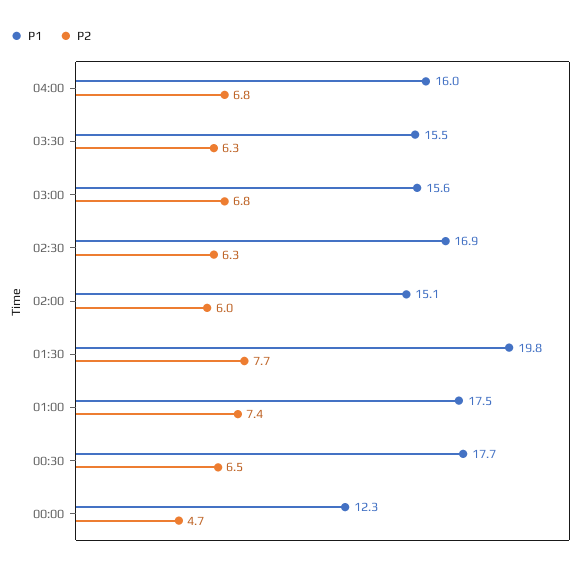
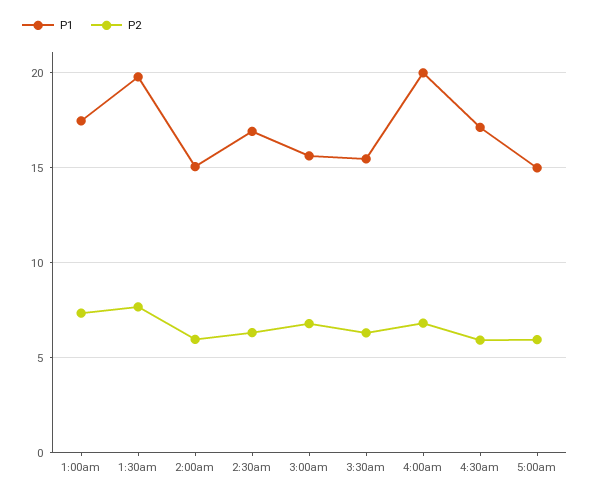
P1, 04:00: 16 -> 20
P1, 00:30: 17.7 -> none
P2, 00:30: 6.5 -> none
P1, 00:00: 12.3 -> none
P2, 00:00: 4.7 -> none
P1, 4:30am: none -> 17
P2, 4:30am: none -> 6
P1, 5:00am: none -> 15
P2, 5:00am: none -> 6

